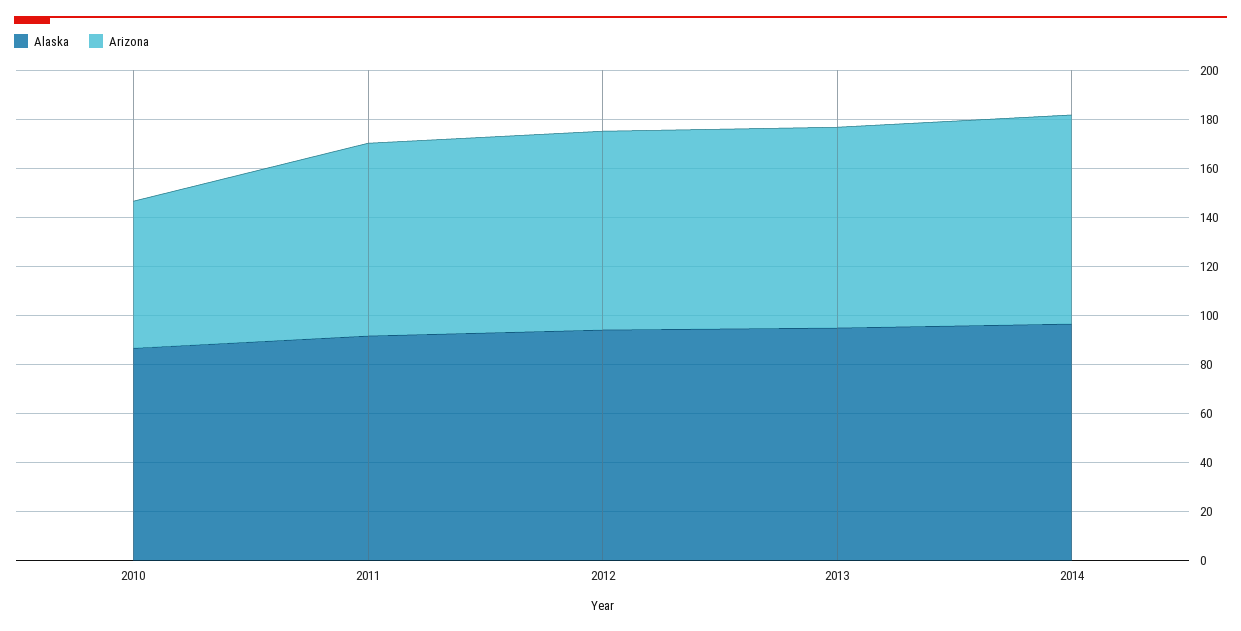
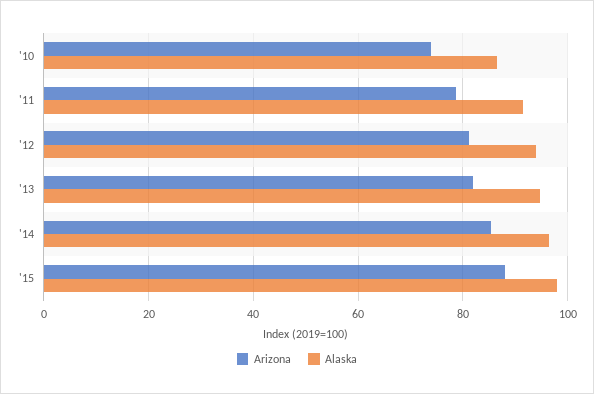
Arizona, 2010: 60 -> 74
Arizona, '15: none -> 88
Alaska, '15: none -> 98

